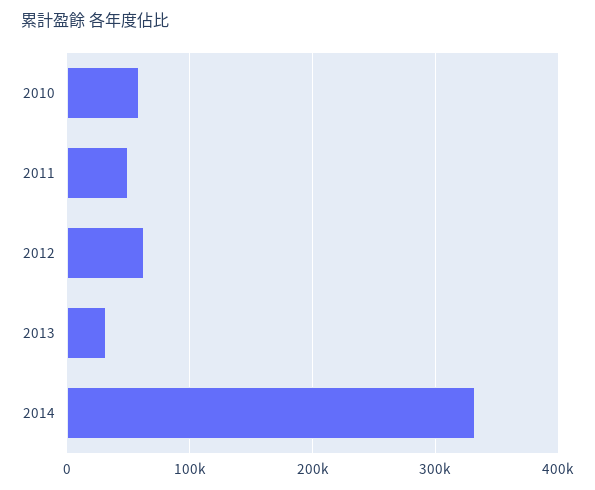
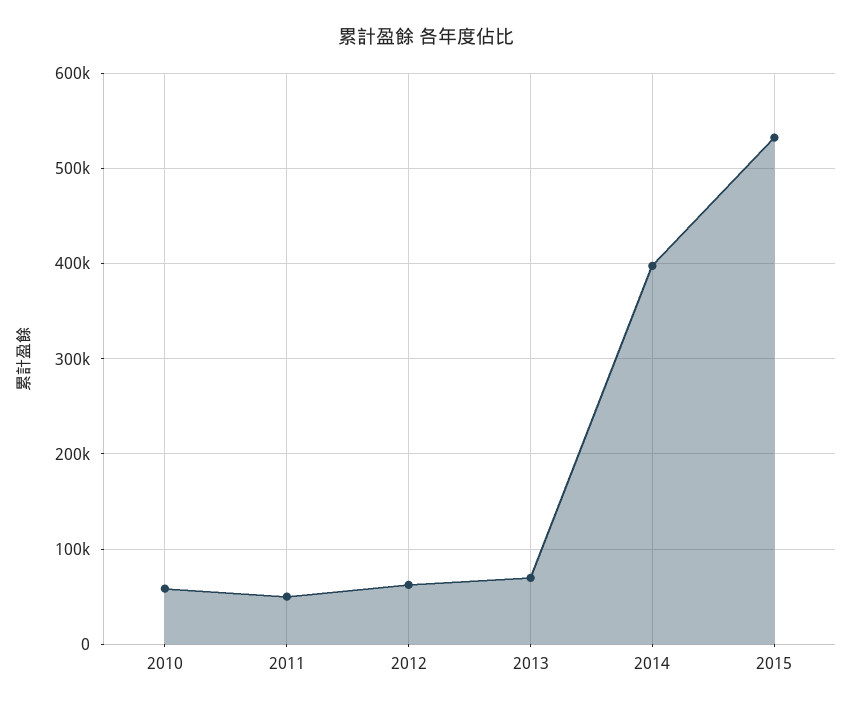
2013: 30000 -> 70000
2014: 330000 -> 400000
2015: none -> 530000

